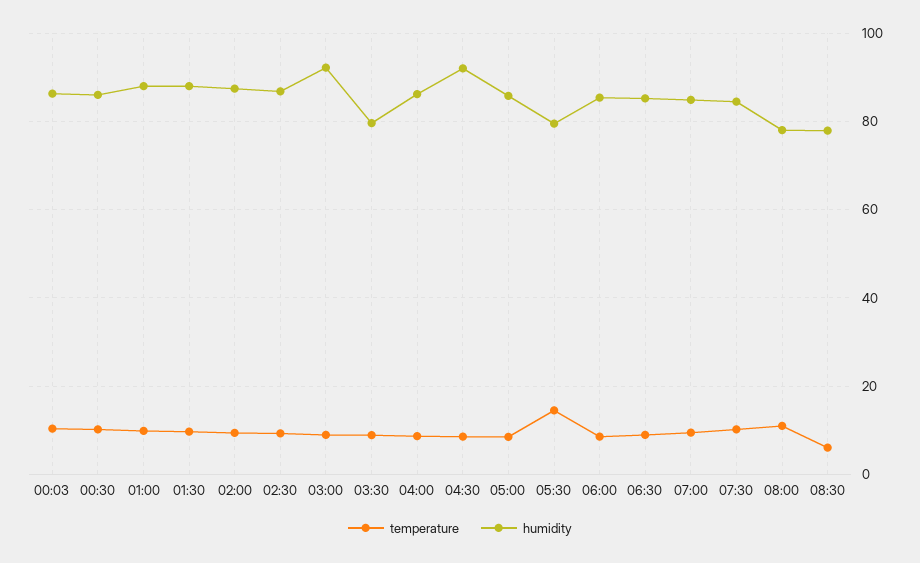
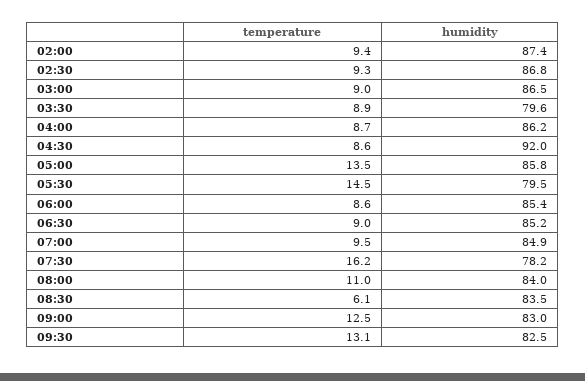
temperature, 00:03: 10 -> none
humidity, 00:03: 86 -> none
temperature, 00:30: 10 -> none
humidity, 00:30: 86 -> none
temperature, 01:00: 10 -> none
humidity, 01:00: 88 -> none
temperature, 01:30: 10 -> none
humidity, 01:30: 88 -> none
humidity, 03:00: 92 -> 86.5
temperature, 05:00: 8 -> 13.5
temperature, 07:30: 10 -> 16.2
humidity, 07:30: 84 -> 78.2
humidity, 08:00: 78 -> 84
humidity, 08:30: 78 -> 83.5
temperature, 09:00: none -> 12.5
humidity, 09:00: none -> 83
temperature, 09:30: none -> 13.1
humidity, 09:30: none -> 82.5

